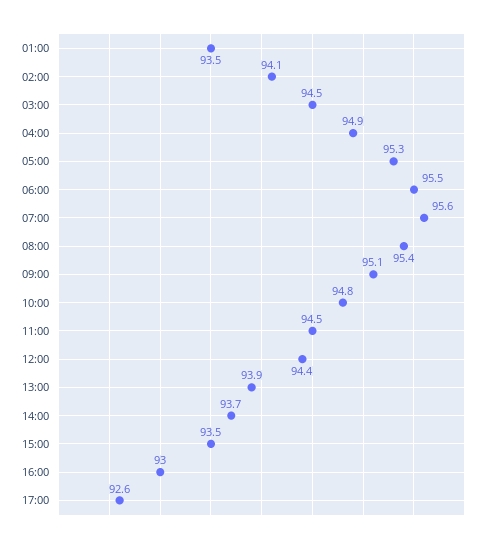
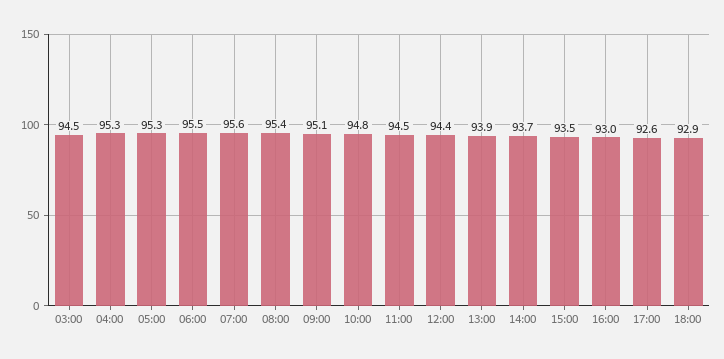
01:00: 93.5 -> none
02:00: 94.1 -> none
04:00: 94.9 -> 95.3
18:00: none -> 92.9

